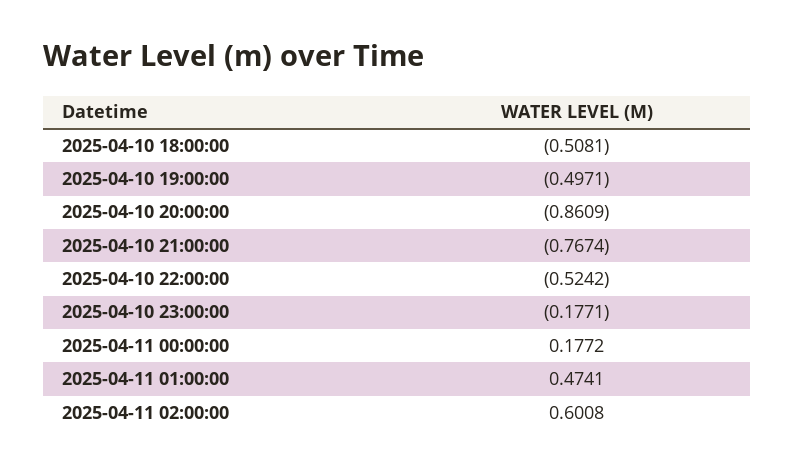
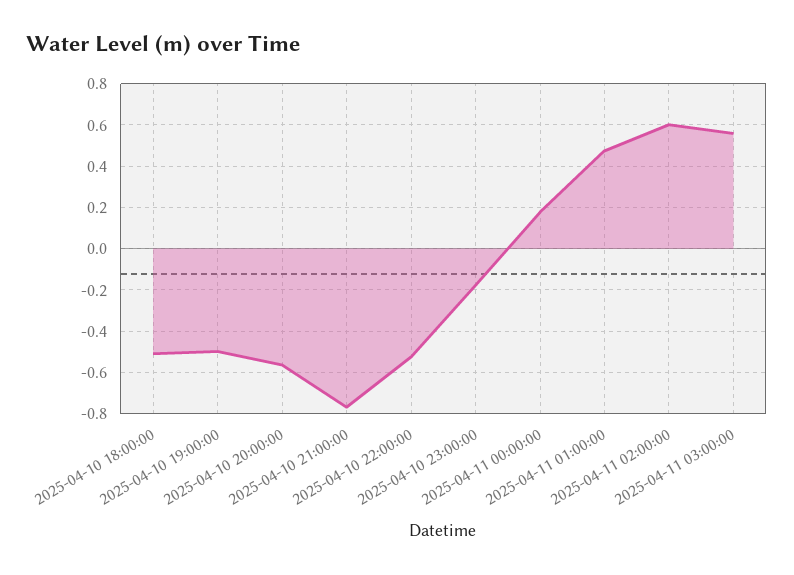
2025-04-10 20:00:00: -0.8609 -> -0.55
2025-04-11 03:00:00: none -> 0.55

